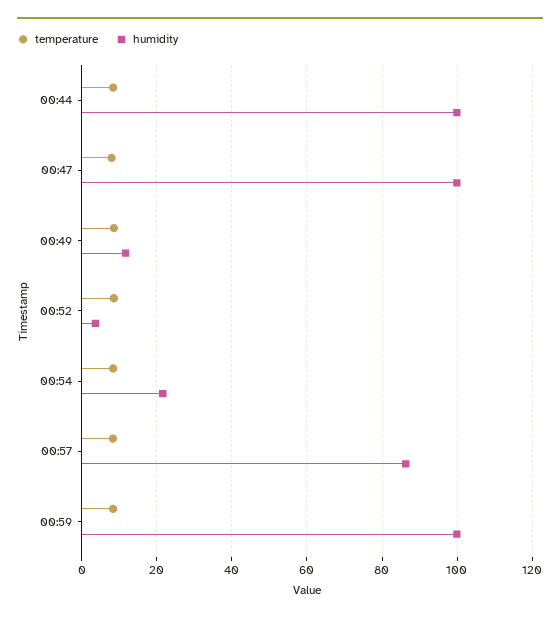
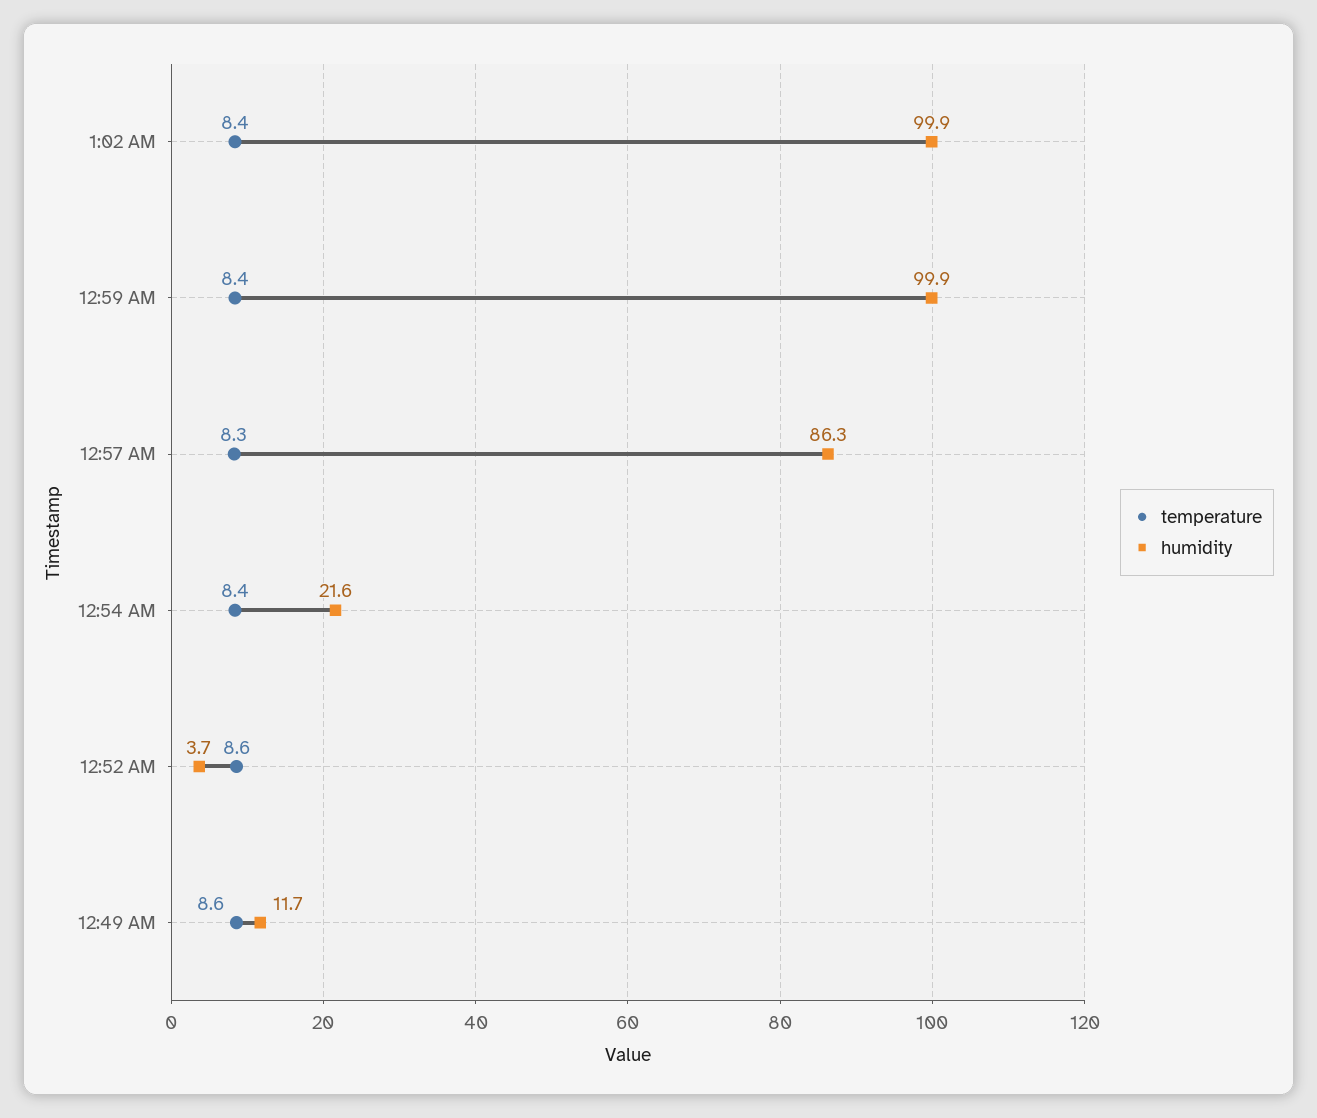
temperature, 00:44: 8 -> none
humidity, 00:44: 100 -> none
temperature, 00:47: 8 -> none
humidity, 00:47: 100 -> none
temperature, 1:02 AM: none -> 8.4
humidity, 1:02 AM: none -> 99.9

